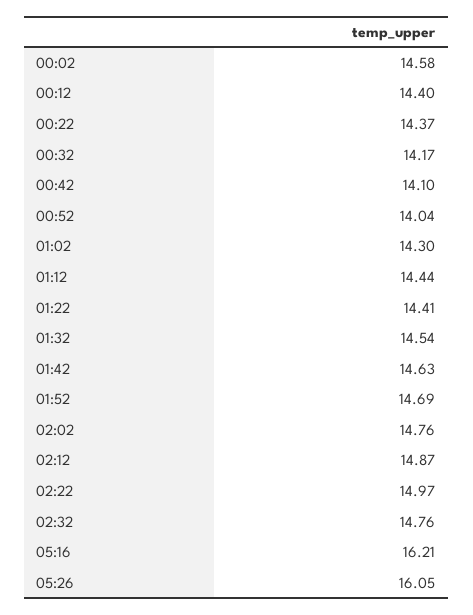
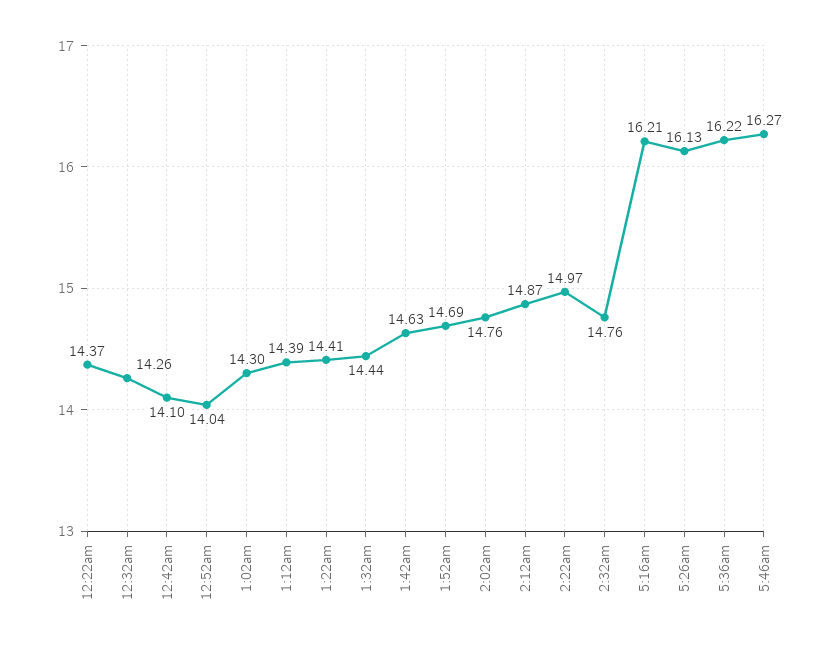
00:02: 14.58 -> none
00:12: 14.4 -> none
00:32: 14.17 -> 14.26
01:12: 14.44 -> 14.39
01:32: 14.54 -> 14.44
05:26: 16.05 -> 16.13
5:36am: none -> 16.22
5:46am: none -> 16.27

